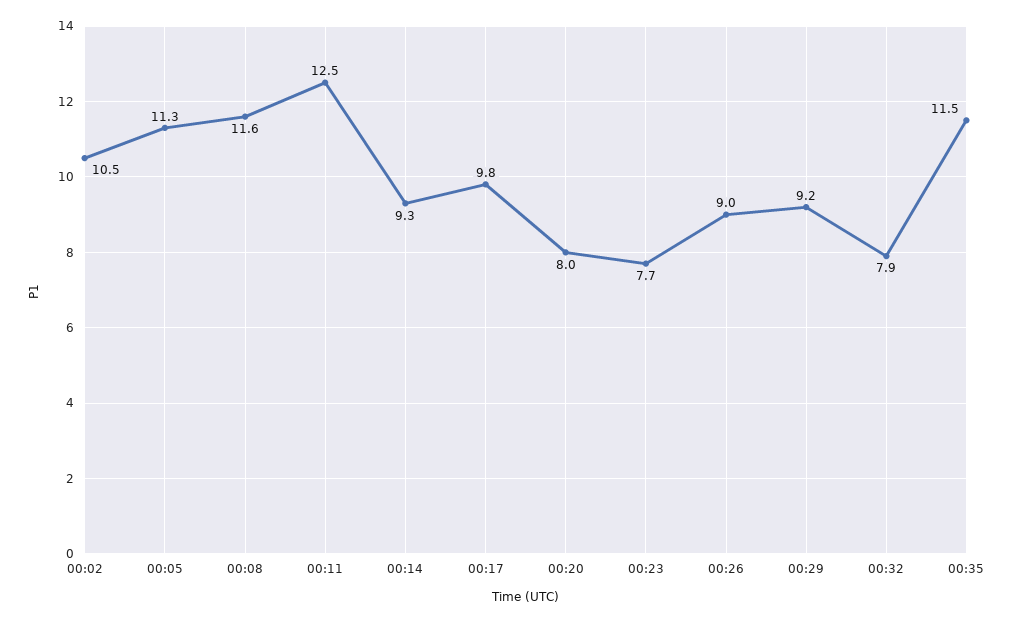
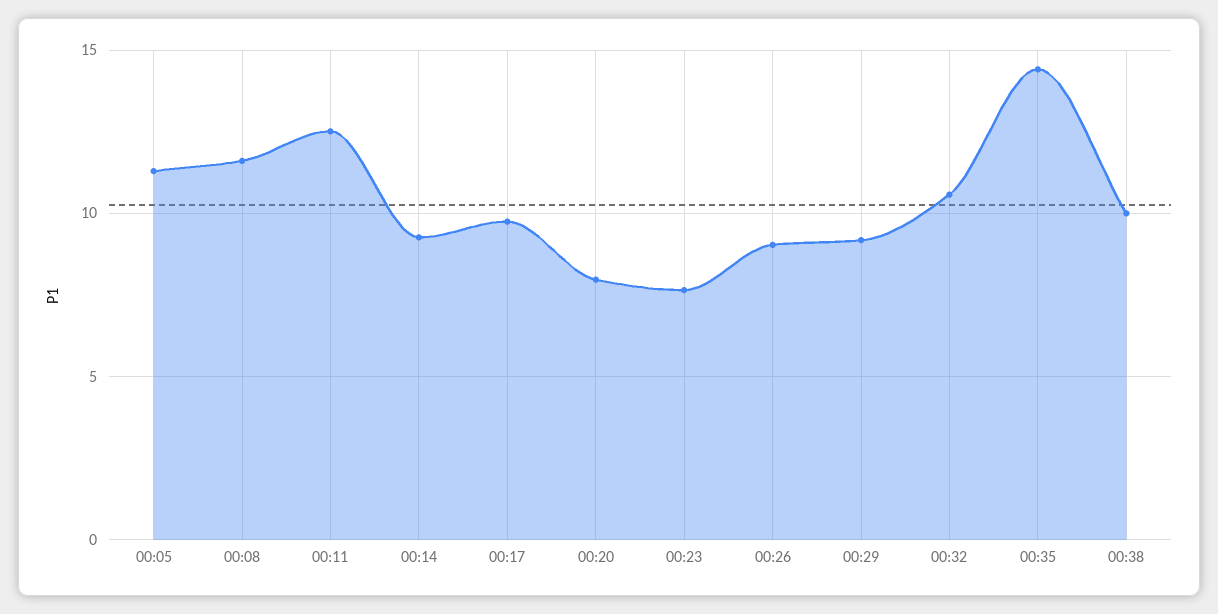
00:02: 10.5 -> none
00:32: 7.9 -> 10.5
00:35: 11.5 -> 14.5
00:38: none -> 10

